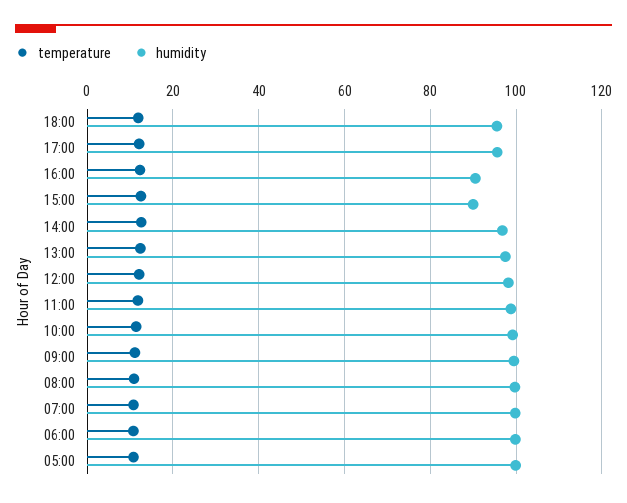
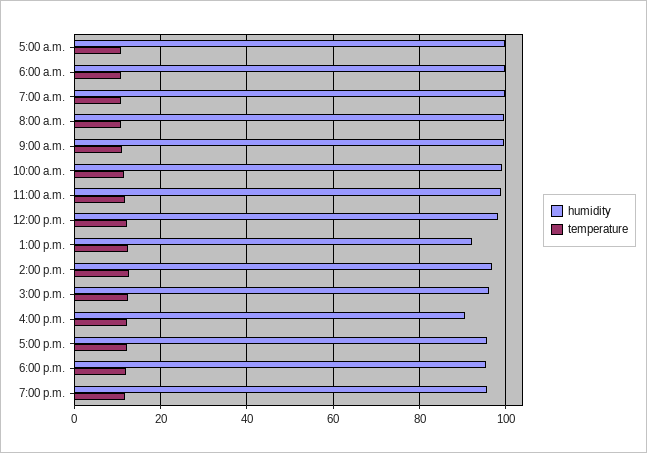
humidity, 15:00: 90 -> 96
humidity, 13:00: 98 -> 92
humidity, 7:00 p.m.: none -> 96
temperature, 7:00 p.m.: none -> 12

